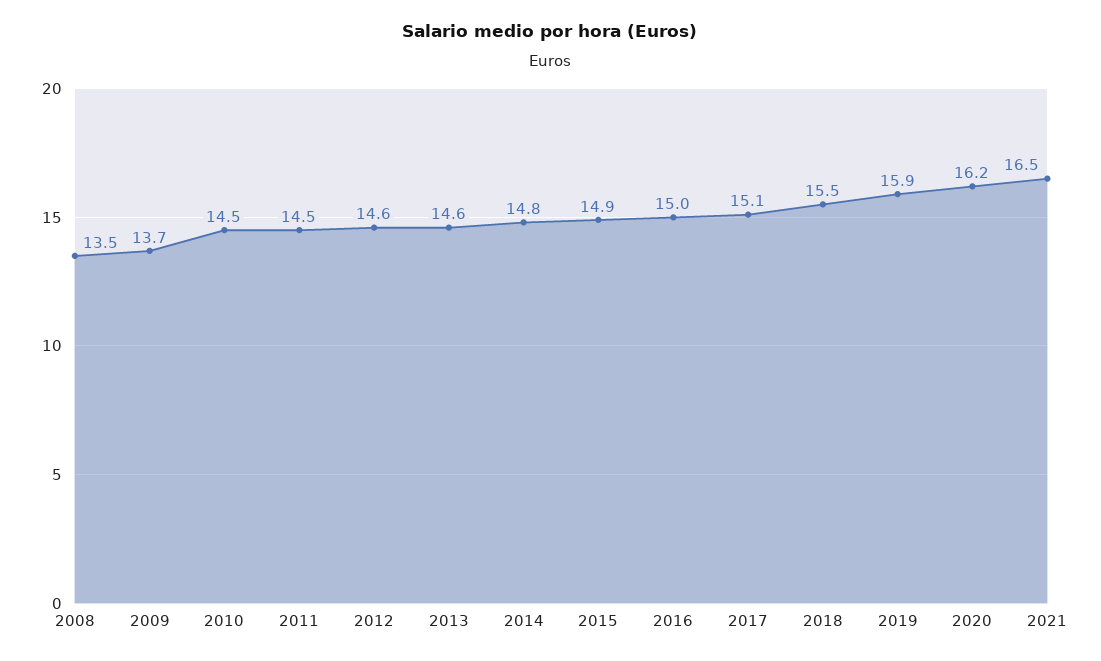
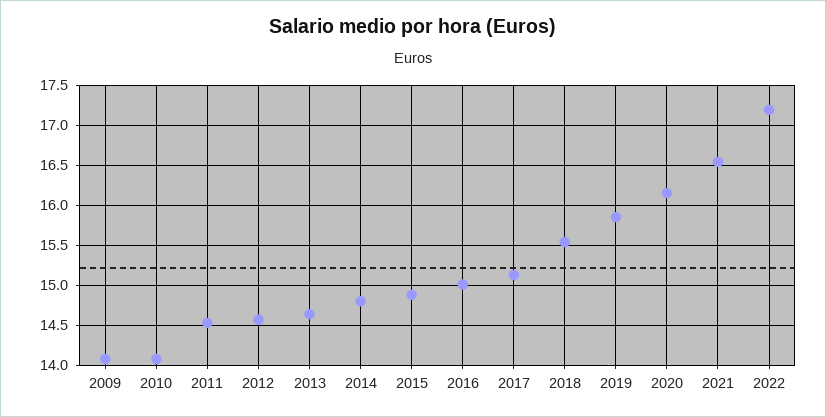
2008: 13.5 -> none
2009: 13.7 -> 14.1
2010: 14.5 -> 14.1
2022: none -> 17.2

